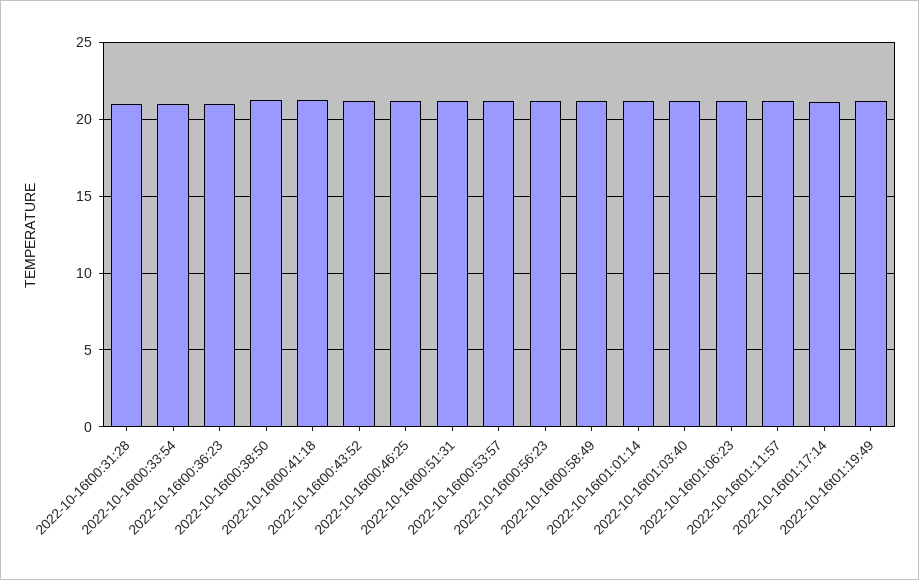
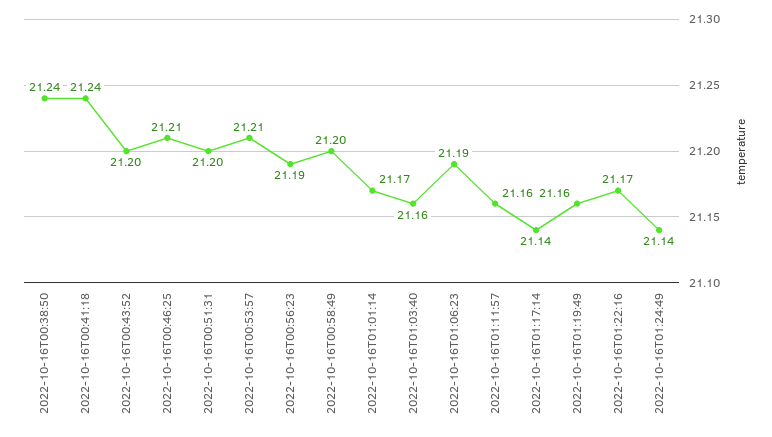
2022-10-16t00:31:28: 21 -> none
2022-10-16t00:33:54: 21 -> none
2022-10-16t00:36:23: 21 -> none
2022-10-16T01:22:16: none -> 21.17
2022-10-16T01:24:49: none -> 21.14

